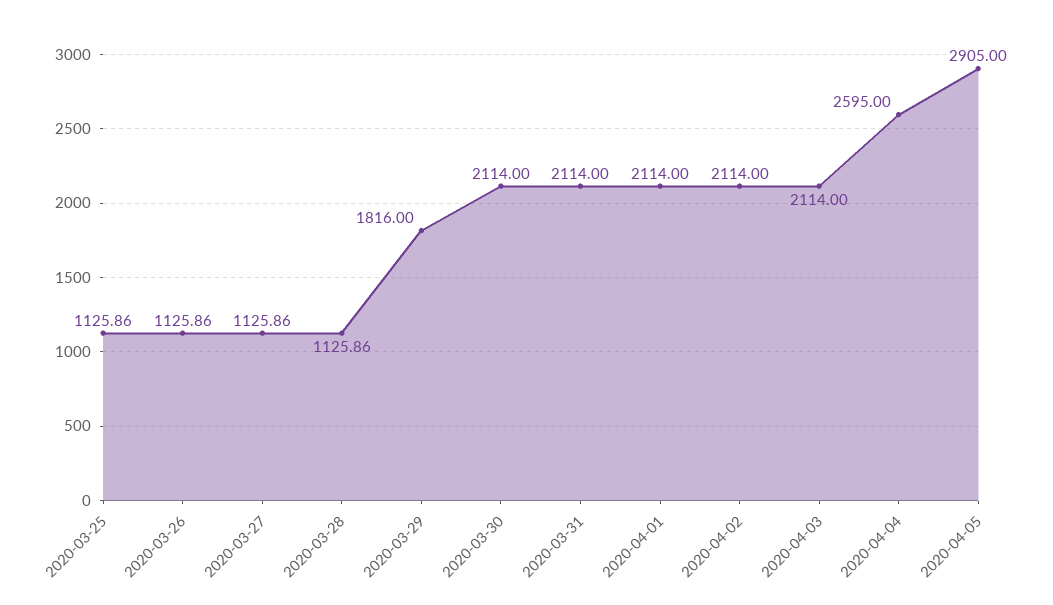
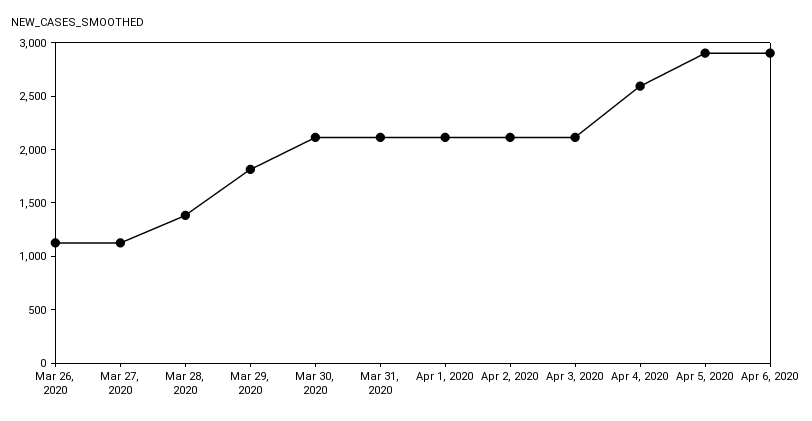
2020-03-25: 1125.86 -> none
2020-03-28: 1125.86 -> 1400
Apr 6, 2020: none -> 2900

